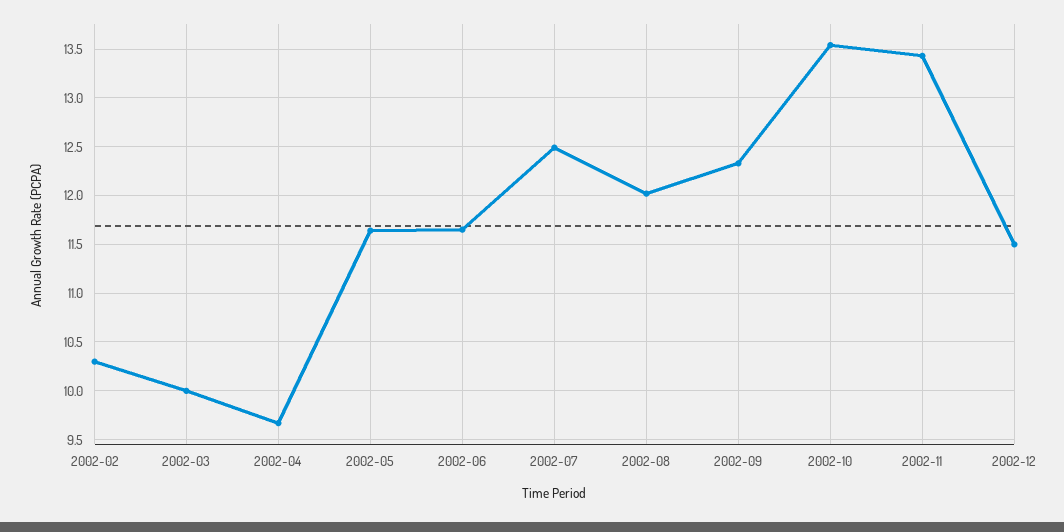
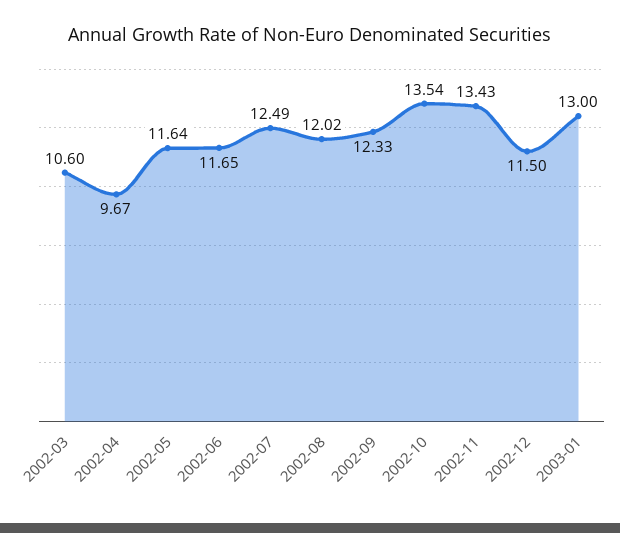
2002-02: 10.3 -> none
2002-03: 10 -> 10.6
2003-01: none -> 13

